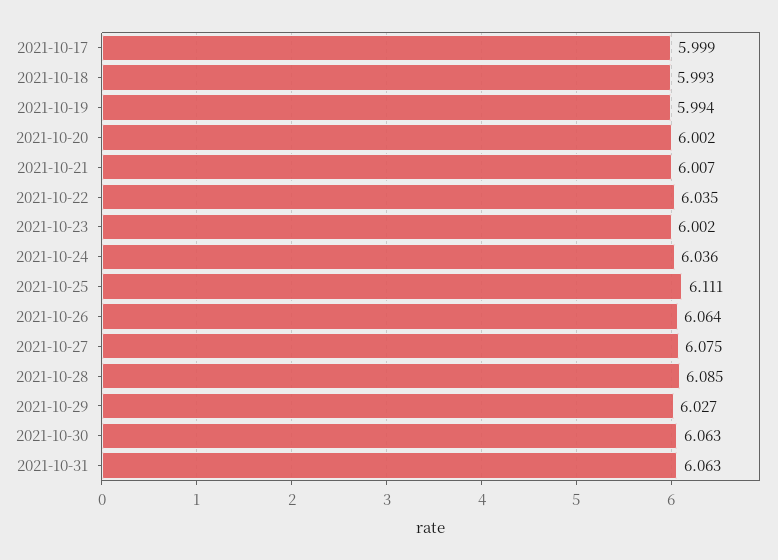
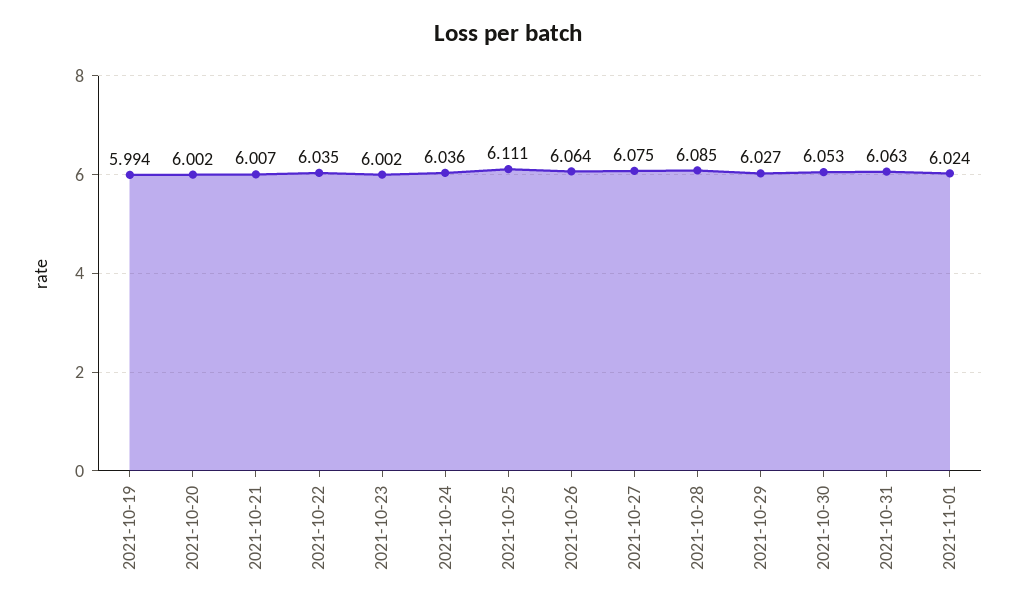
2021-10-17: 5.999 -> none
2021-10-18: 5.993 -> none
2021-10-30: 6.063 -> 6.053
2021-11-01: none -> 6.024

